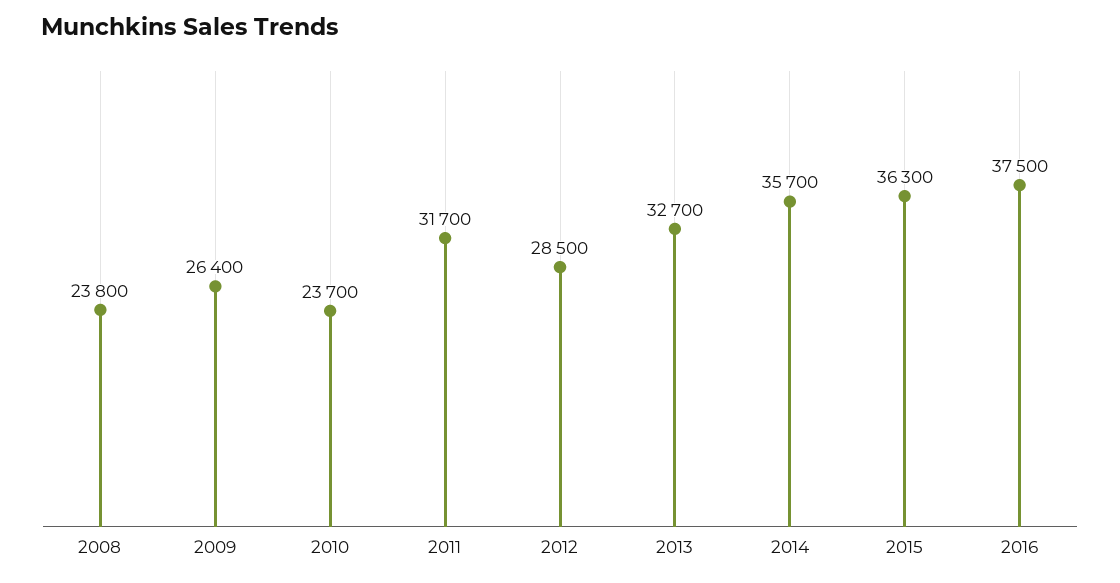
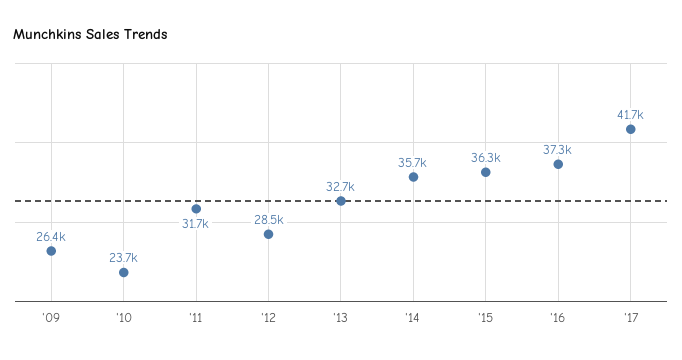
2008: 23800 -> none
2016: 37500 -> 37300
'17: none -> 41700

